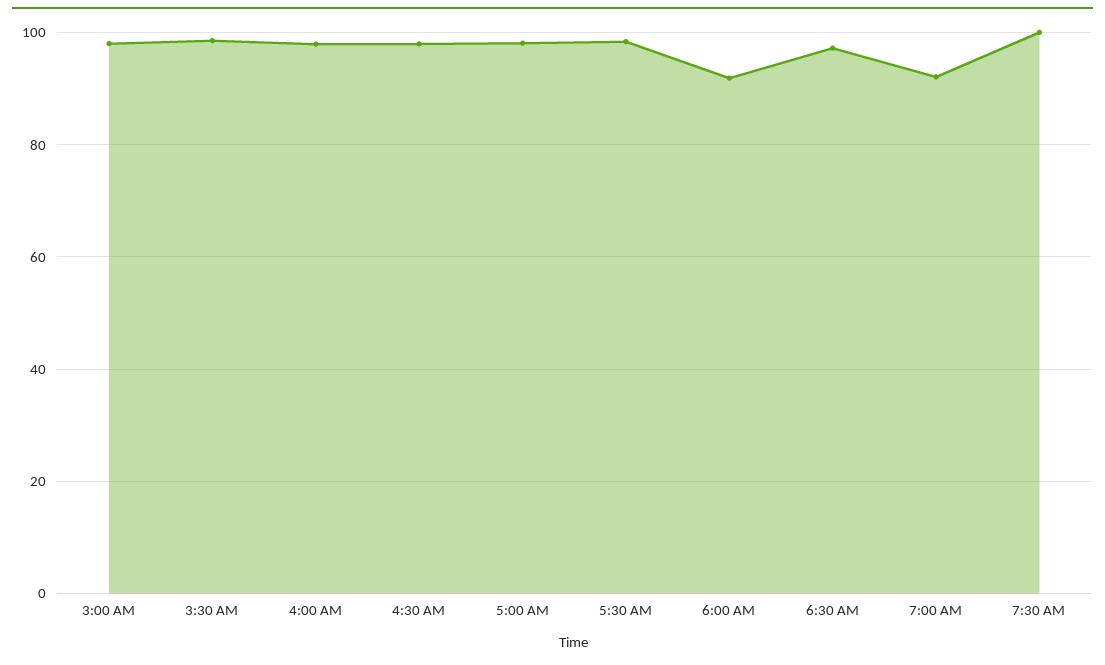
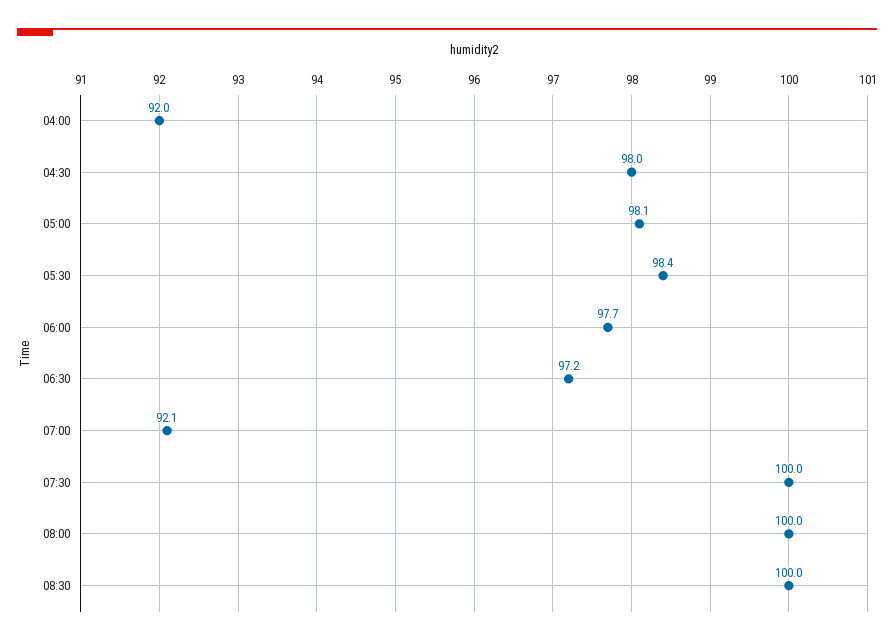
3:00 AM: 98 -> none
3:30 AM: 98 -> none
4:00 AM: 98 -> 92
6:00 AM: 92 -> 97.7
08:00: none -> 100
08:30: none -> 100

